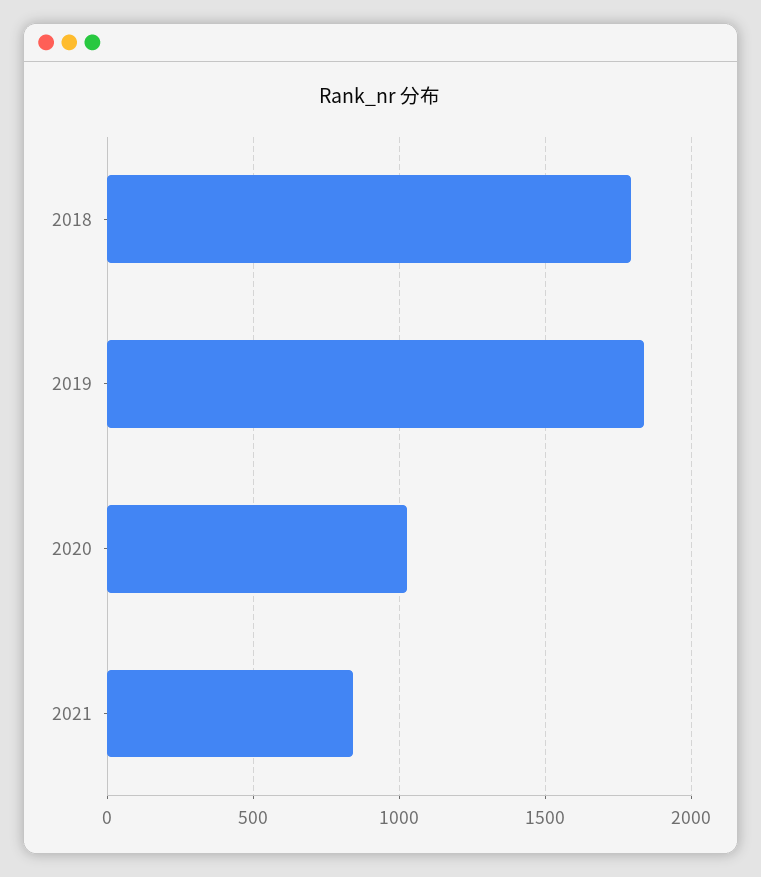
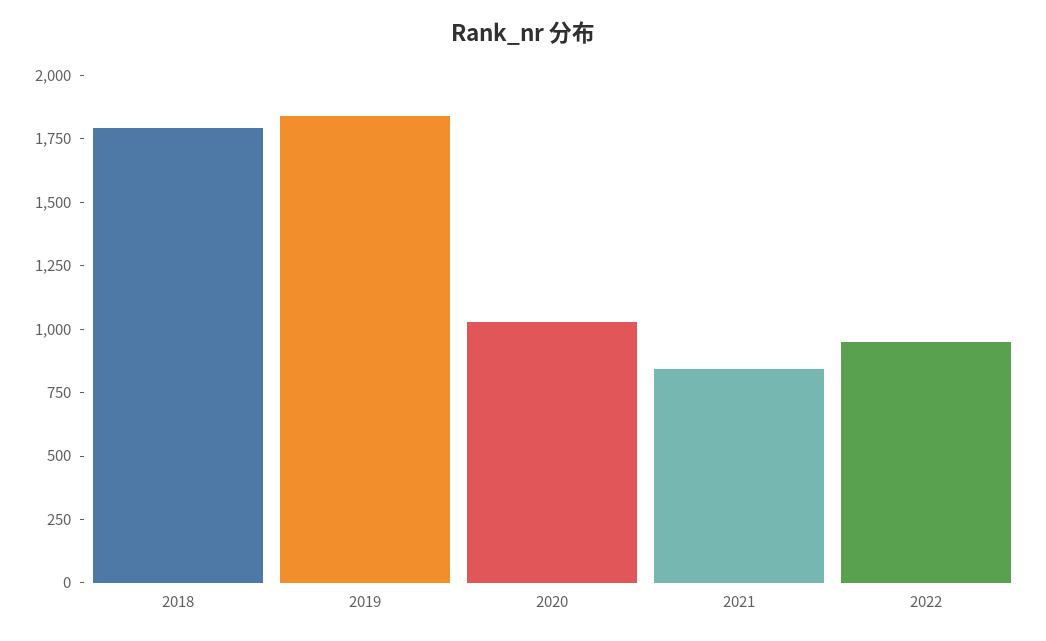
2022: none -> 950

